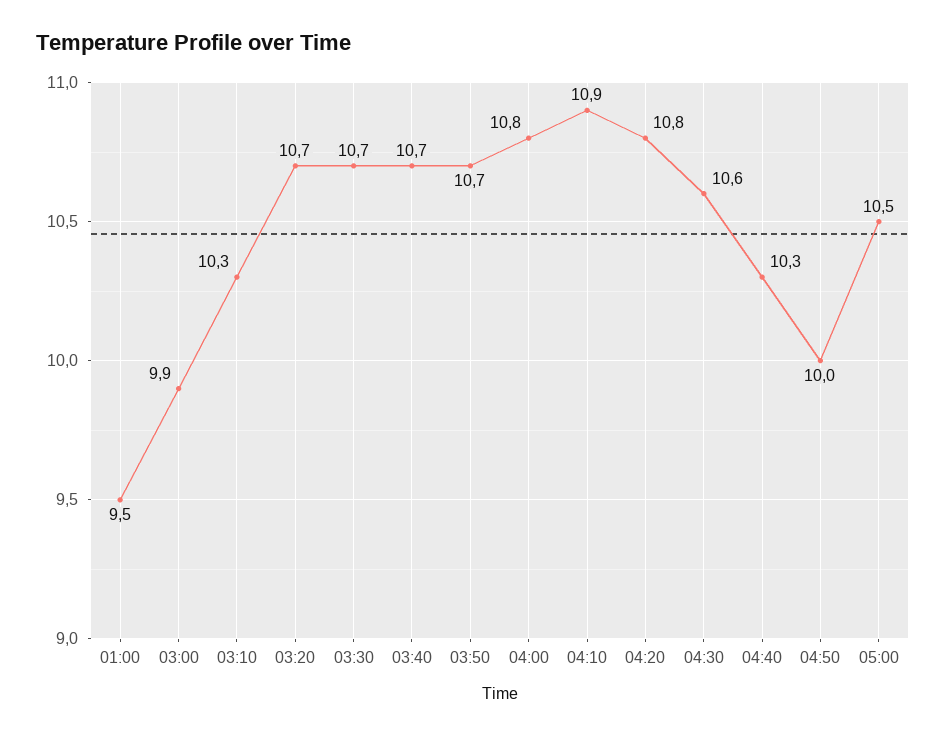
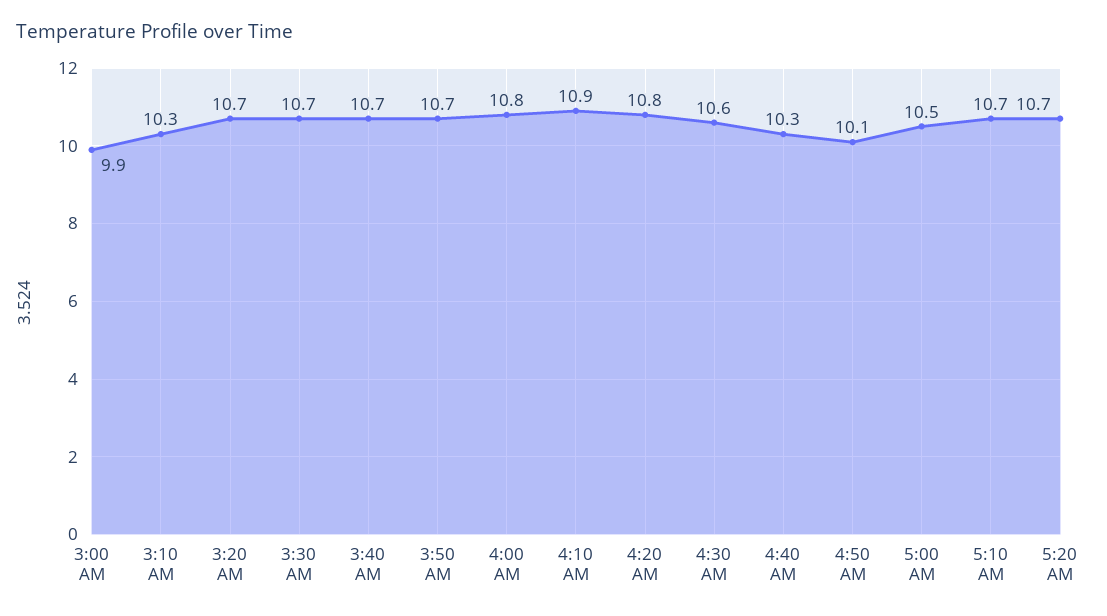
01:00: 9.5 -> none
04:50: 10 -> 10.1
5:10 AM: none -> 10.7
5:20 AM: none -> 10.7

